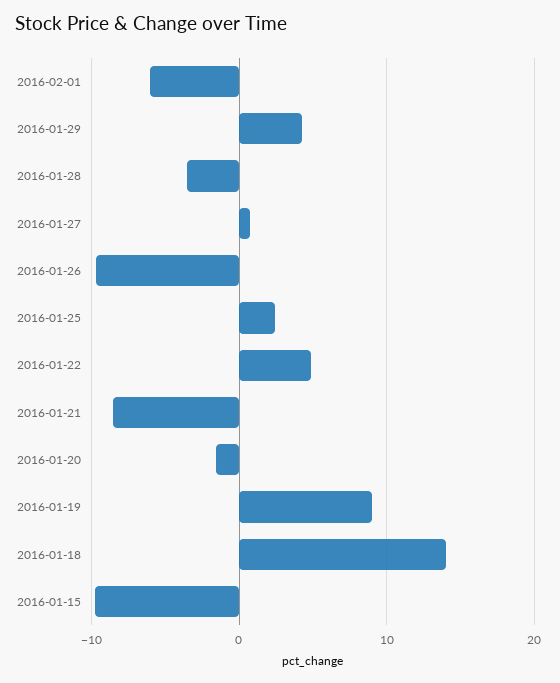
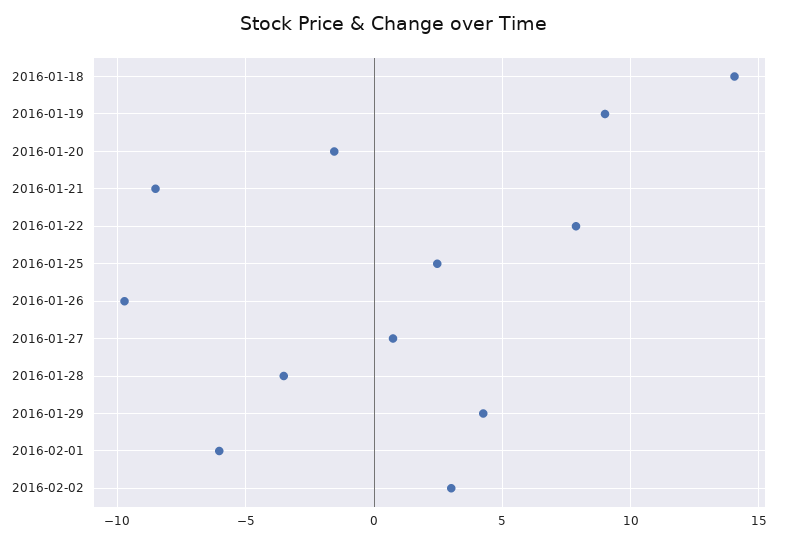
2016-01-22: 5 -> 8
2016-01-15: -10 -> none
2016-02-02: none -> 3

